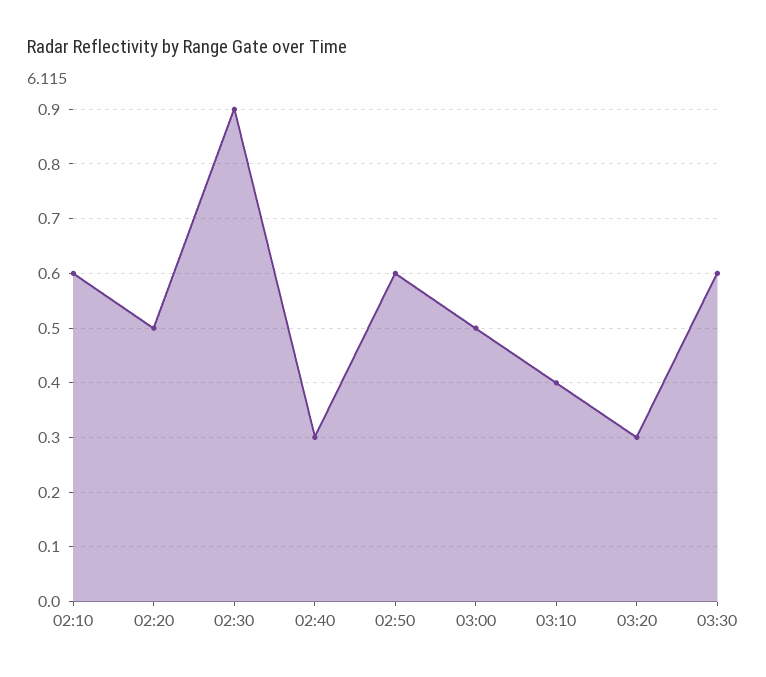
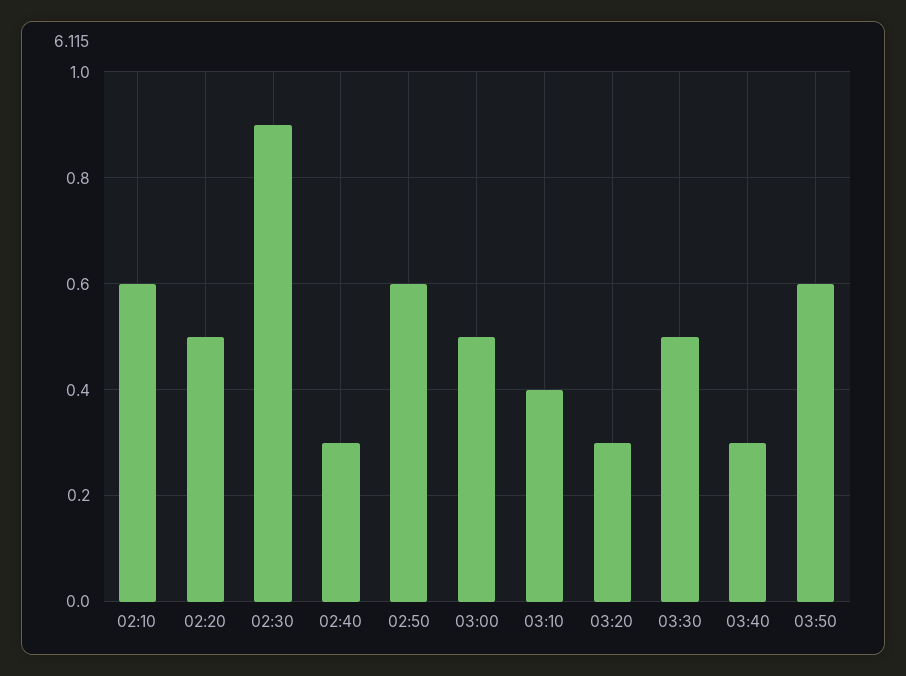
03:30: 0.6 -> 0.5
03:40: none -> 0.3
03:50: none -> 0.6

